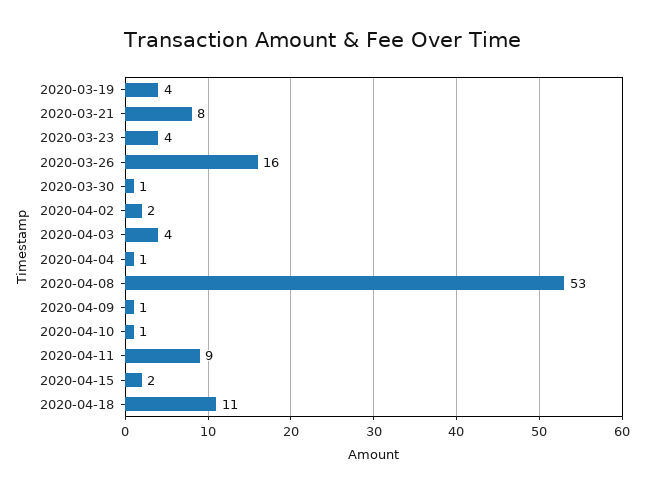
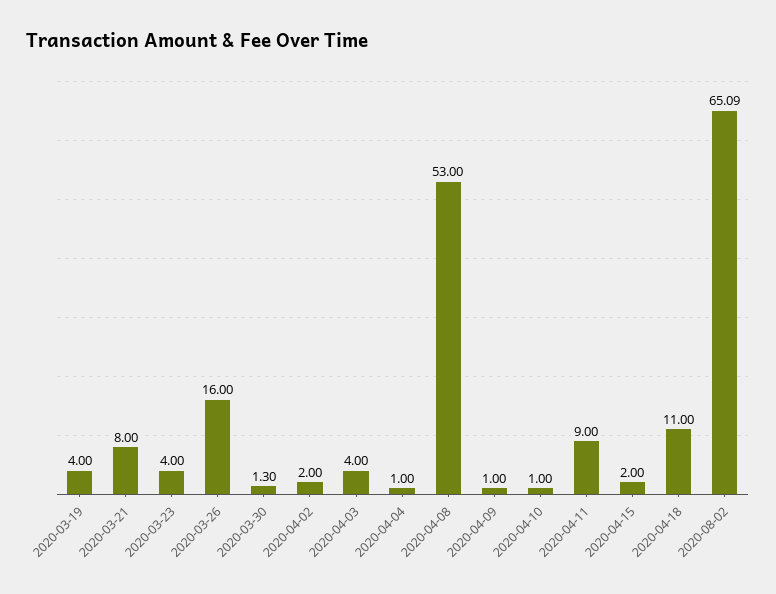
2020-03-30: 1 -> 1.3
2020-08-02: none -> 65.09

